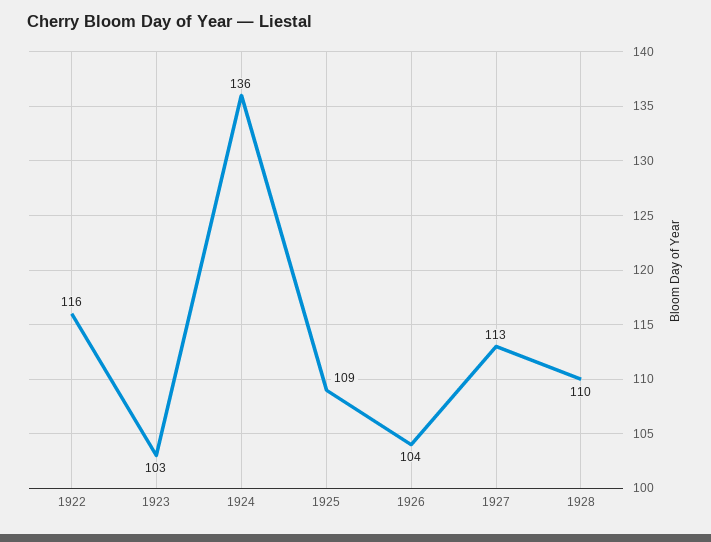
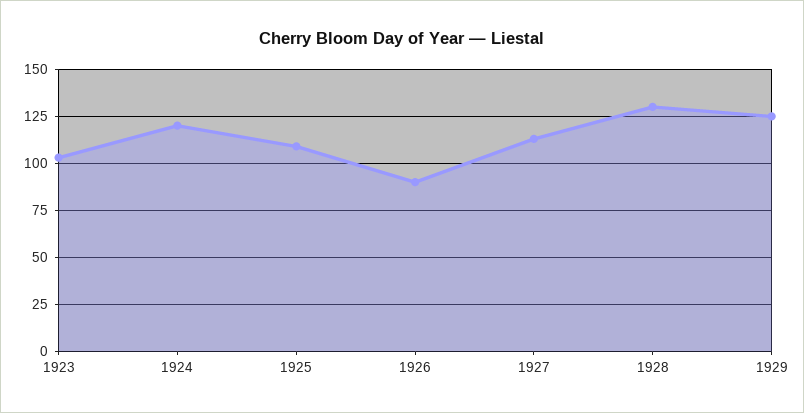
1922: 116 -> none
1924: 136 -> 120
1926: 104 -> 90
1928: 110 -> 130
1929: none -> 125

